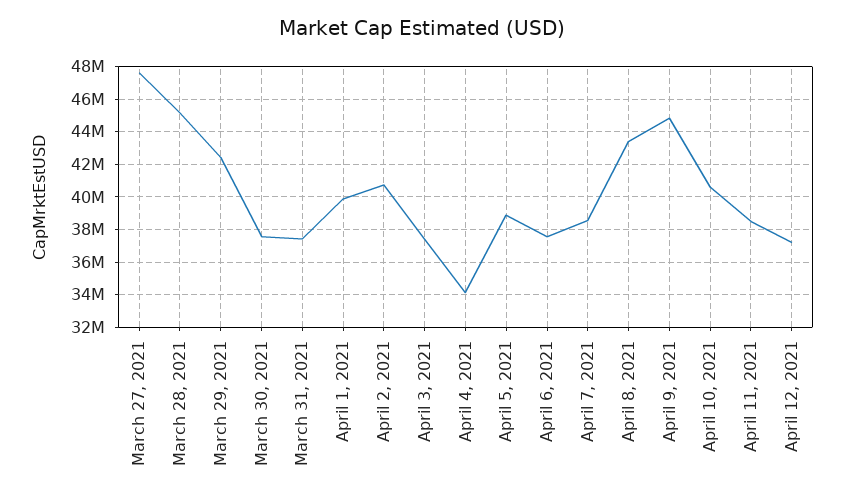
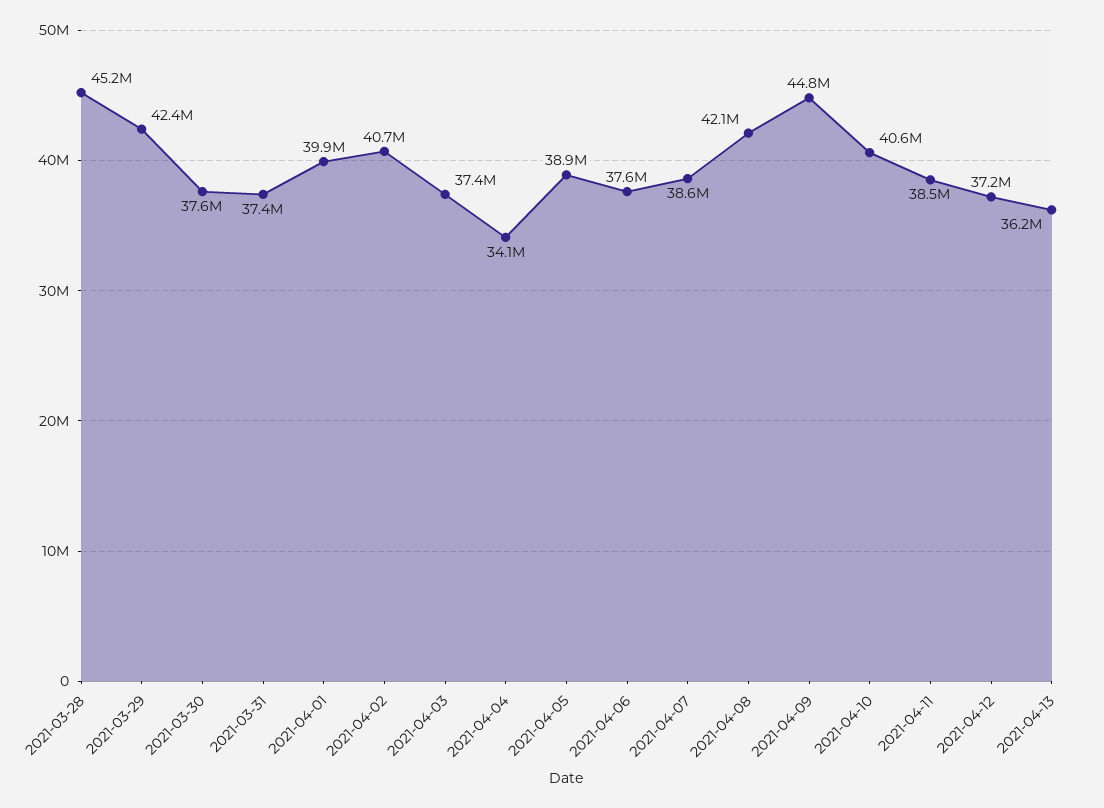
March 27, 2021: 47500000 -> none
April 8, 2021: 43500000 -> 42100000
2021-04-13: none -> 36200000

